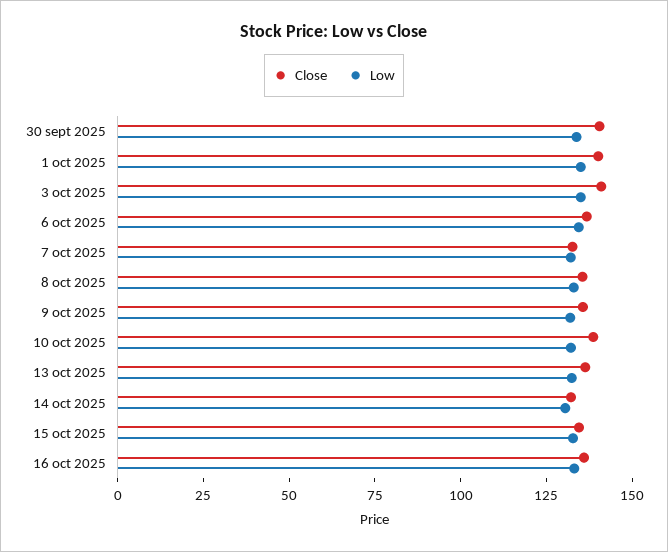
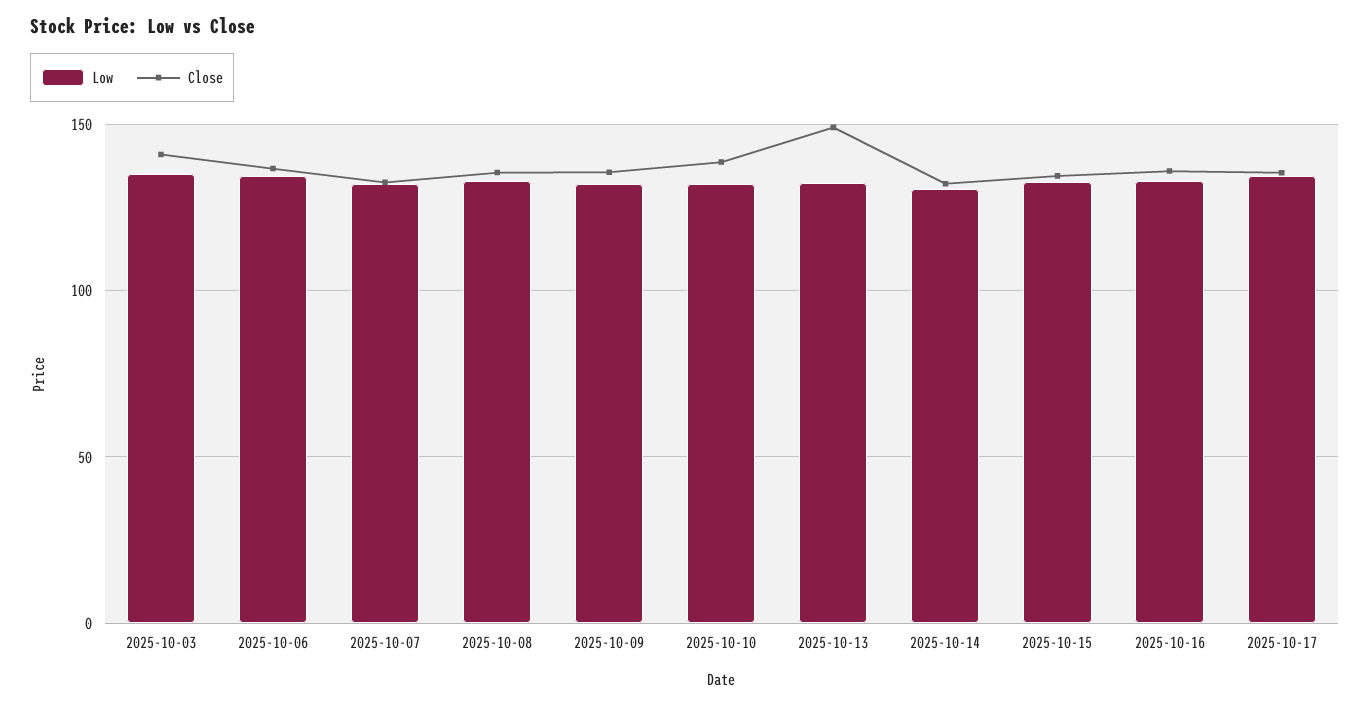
Close, 30 sept 2025: 140 -> none
Low, 30 sept 2025: 135 -> none
Close, 1 oct 2025: 140 -> none
Low, 1 oct 2025: 135 -> none
Close, 13 oct 2025: 135 -> 150
Low, 2025-10-17: none -> 135
Close, 2025-10-17: none -> 135

